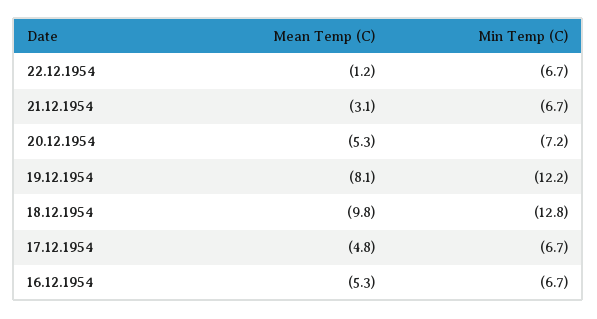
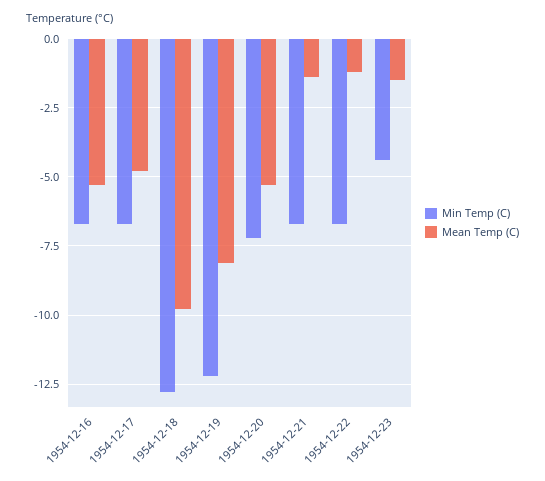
Mean Temp (C), 21.12.1954: -3.1 -> -1.5
Min Temp (C), 1954-12-23: none -> -4.5
Mean Temp (C), 1954-12-23: none -> -1.5

